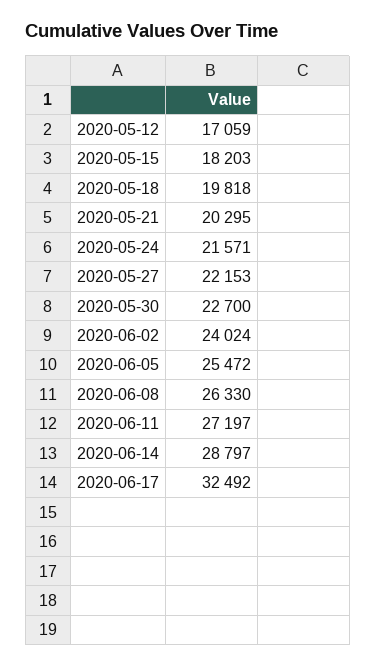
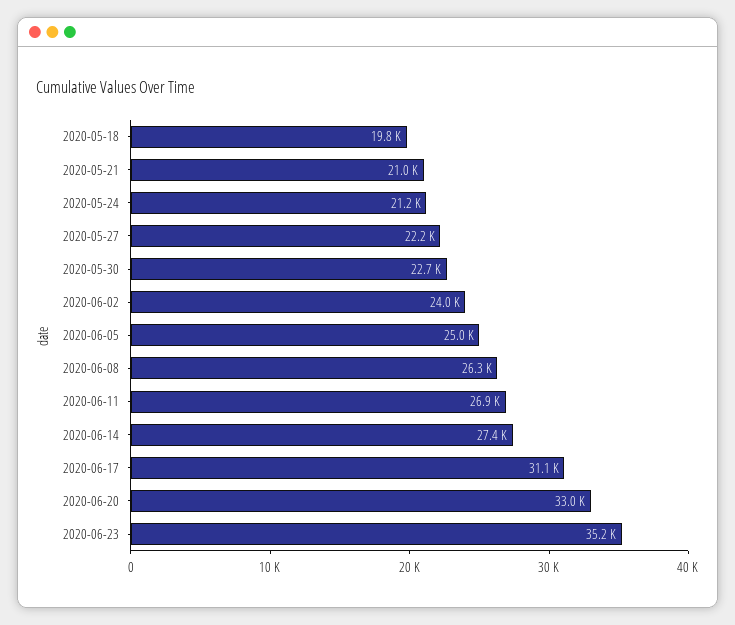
2020-05-12: 17059 -> none
2020-05-15: 18203 -> none
2020-05-21: 20295 -> 21000
2020-05-24: 21571 -> 21200
2020-06-05: 25472 -> 25000
2020-06-11: 27197 -> 26900
2020-06-14: 28797 -> 27400
2020-06-17: 32492 -> 31100
2020-06-20: none -> 33000
2020-06-23: none -> 35200

